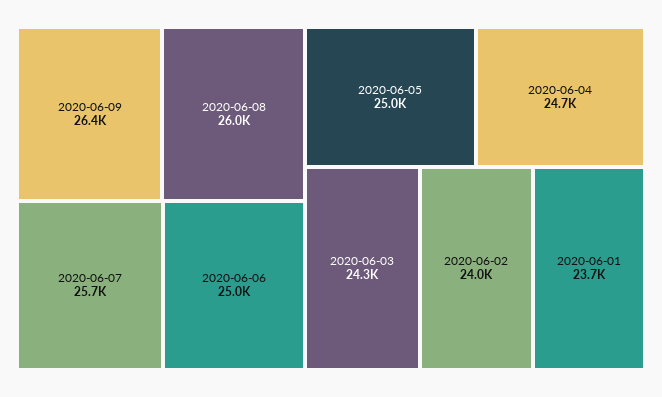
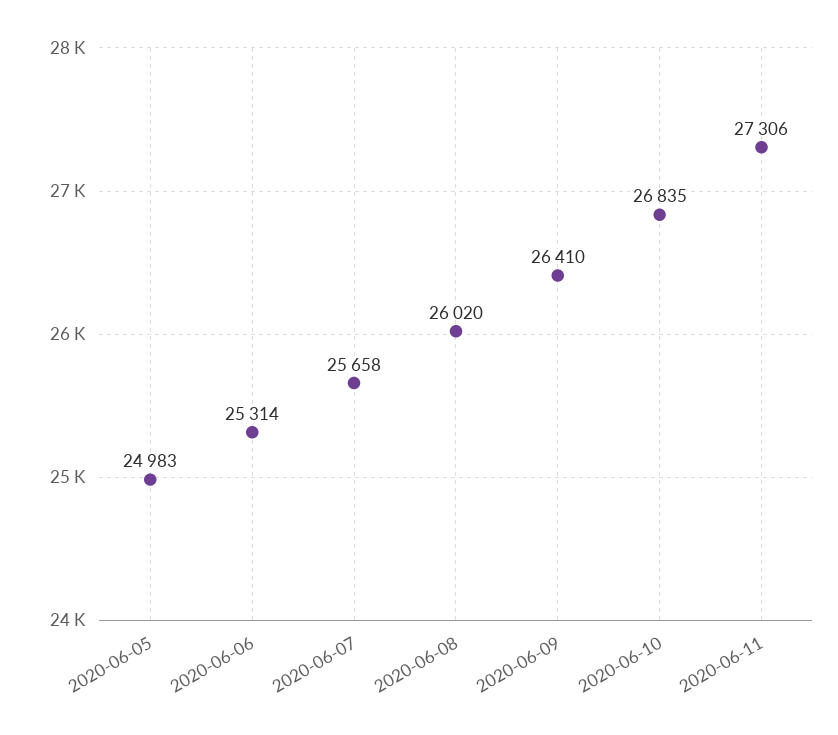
2020-06-06: 25000 -> 25314
2020-06-04: 24700 -> none
2020-06-03: 24300 -> none
2020-06-02: 24000 -> none
2020-06-01: 23700 -> none
2020-06-10: none -> 26835
2020-06-11: none -> 27306

